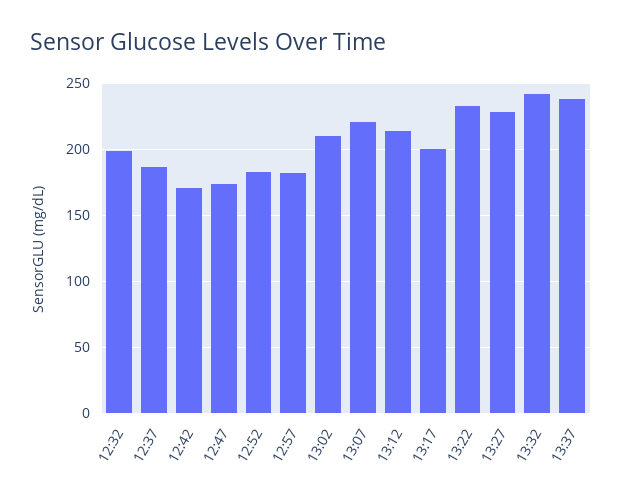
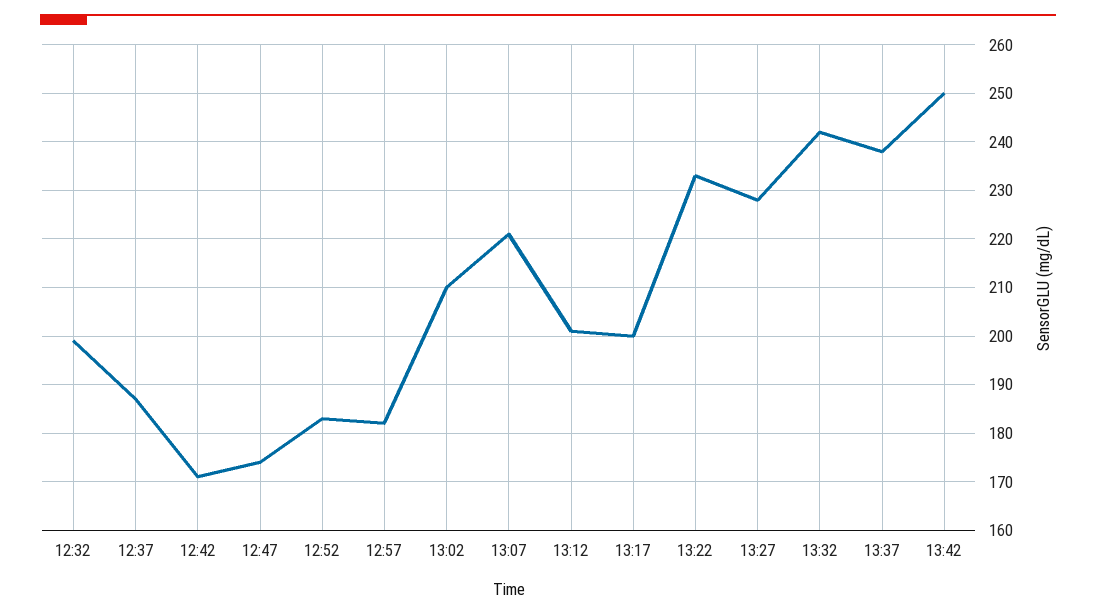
13:12: 215 -> 200
13:42: none -> 250

